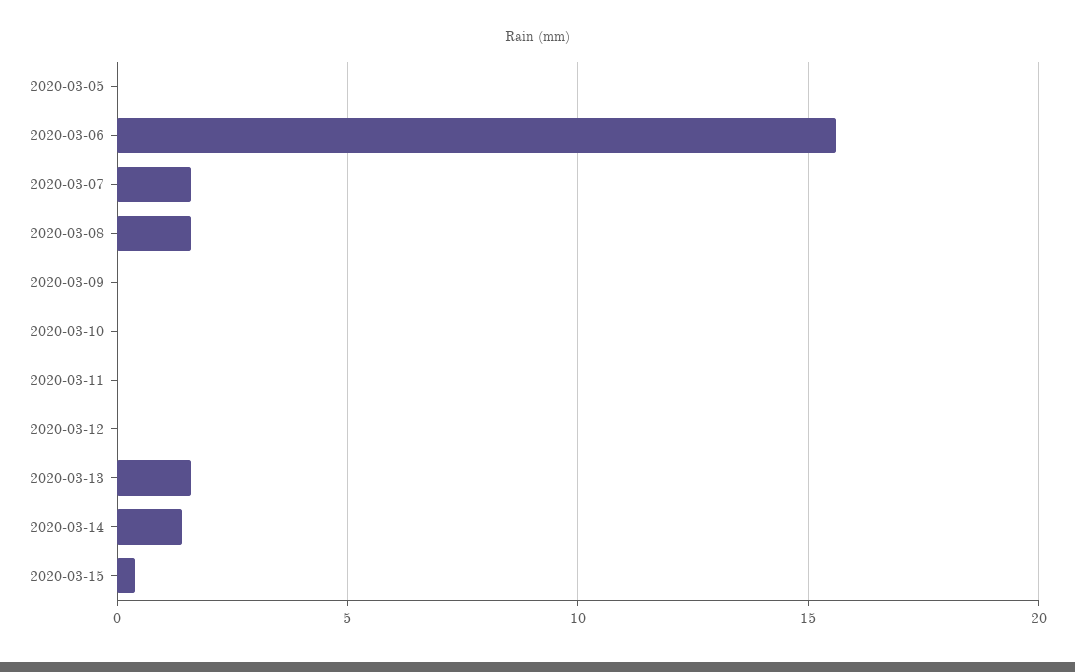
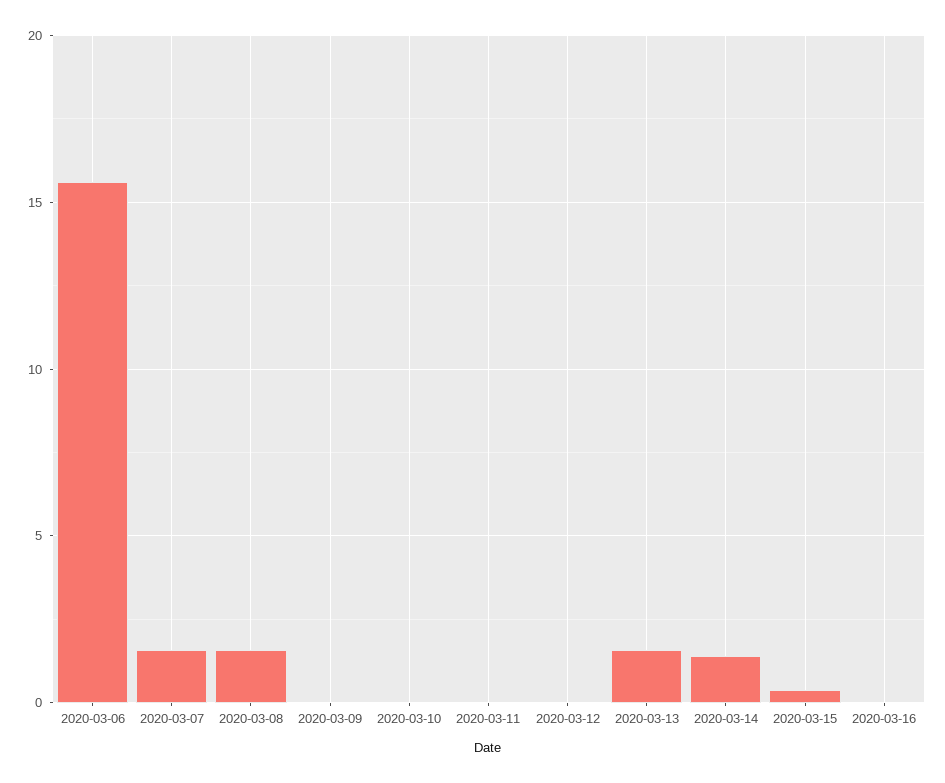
2020-03-05: 0 -> none
2020-03-16: none -> 0

